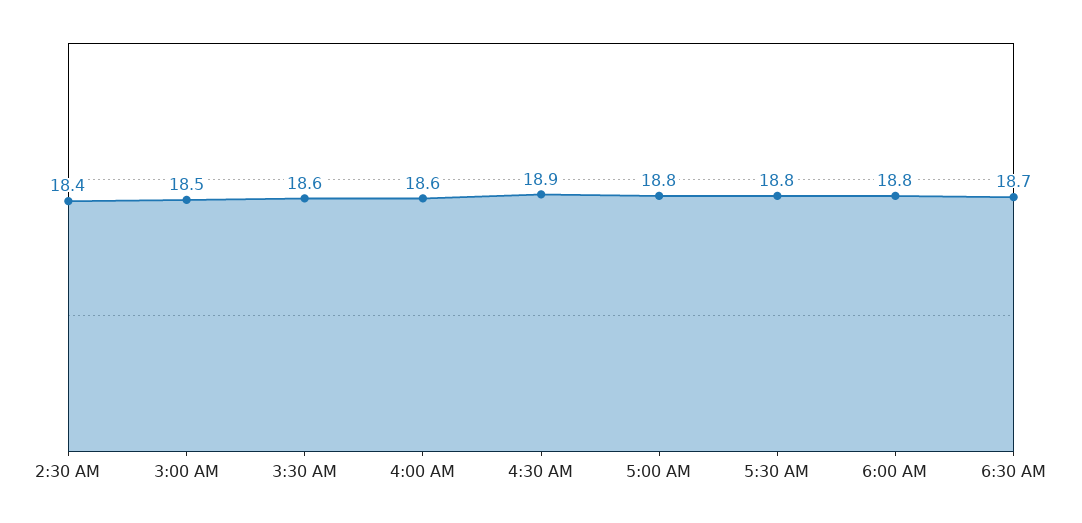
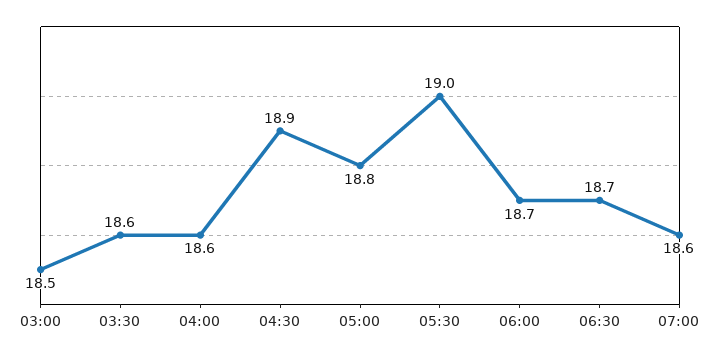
2:30 AM: 18.4 -> none
5:30 AM: 18.8 -> 19
6:00 AM: 18.8 -> 18.7
07:00: none -> 18.6

